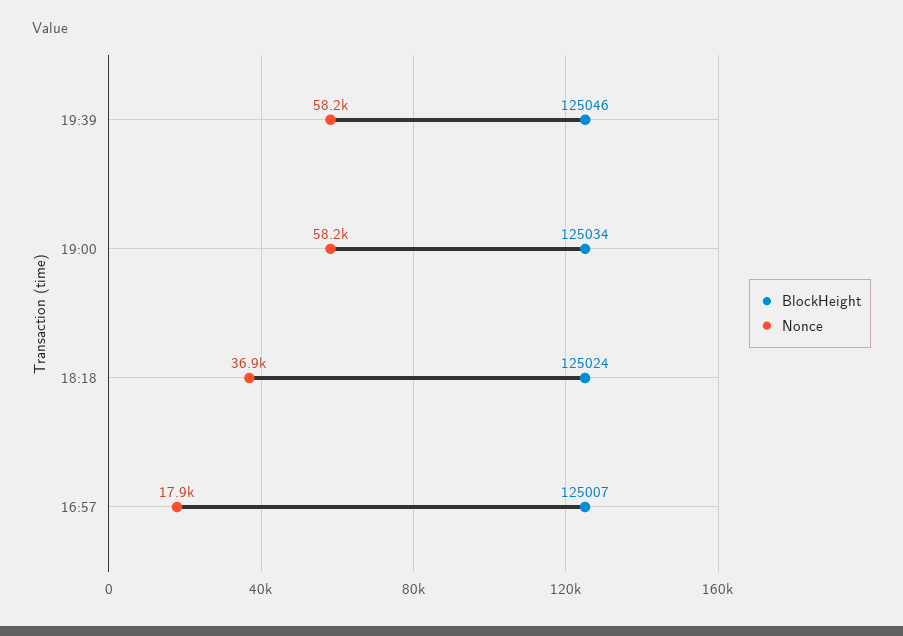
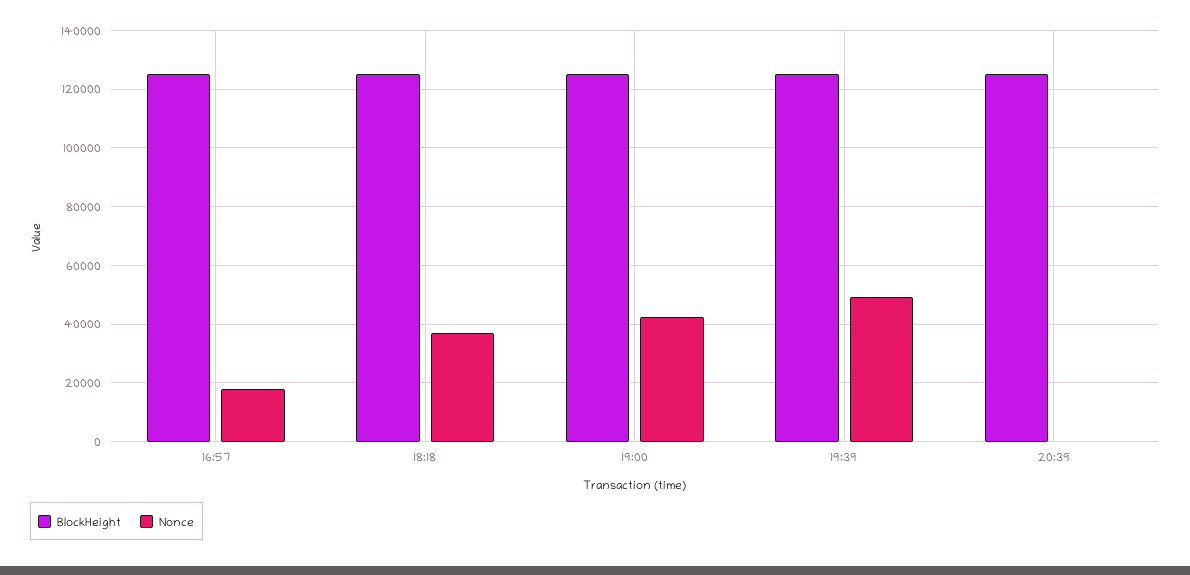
Nonce, 19:39: 58200 -> 50000
Nonce, 19:00: 58200 -> 42500
BlockHeight, 20:39: none -> 125000
Nonce, 20:39: none -> 0

